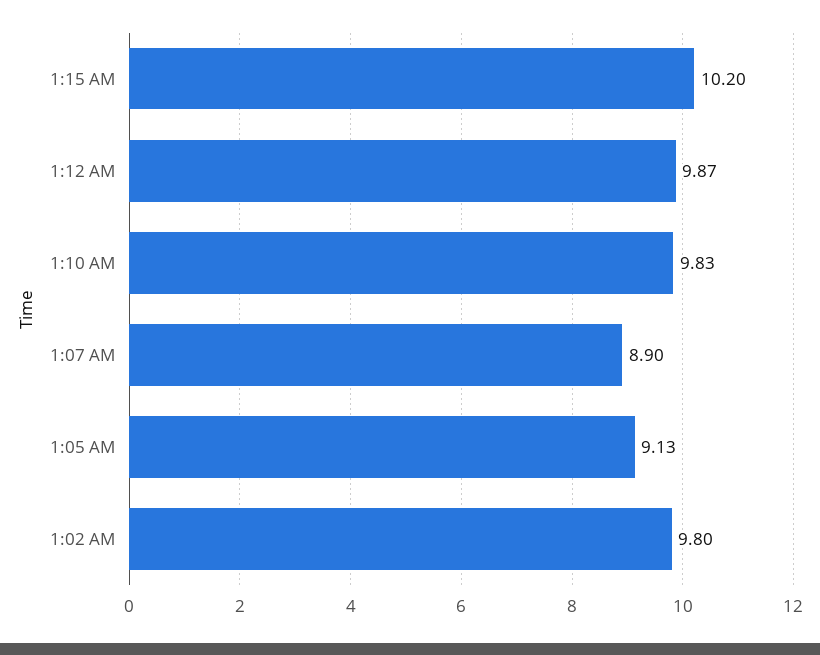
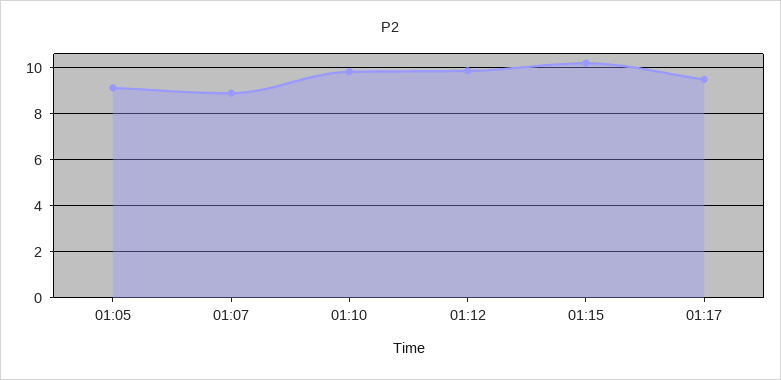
1:02 AM: 9.8 -> none
01:17: none -> 9.5

